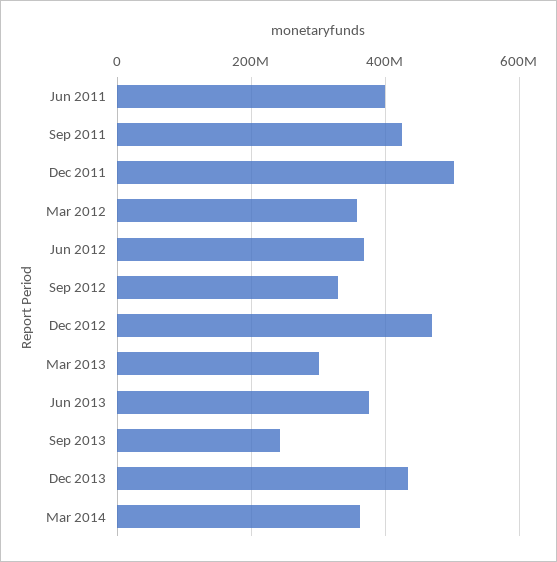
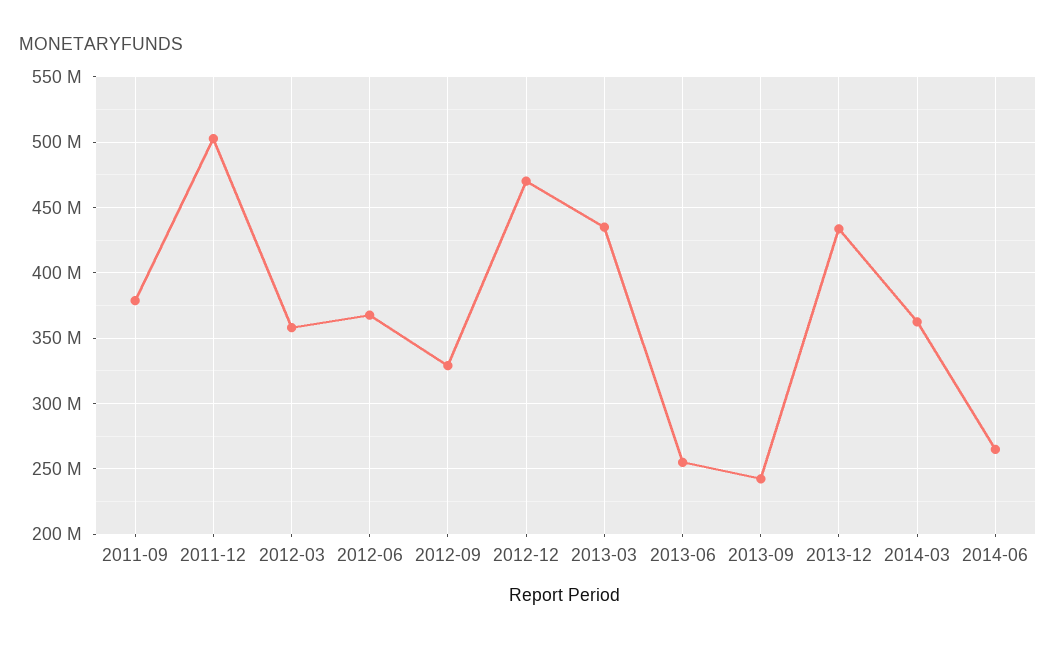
Jun 2011: 400000000 -> none
Sep 2011: 420000000 -> 380000000
Mar 2013: 300000000 -> 435000000
Jun 2013: 380000000 -> 255000000
2014-06: none -> 265000000

